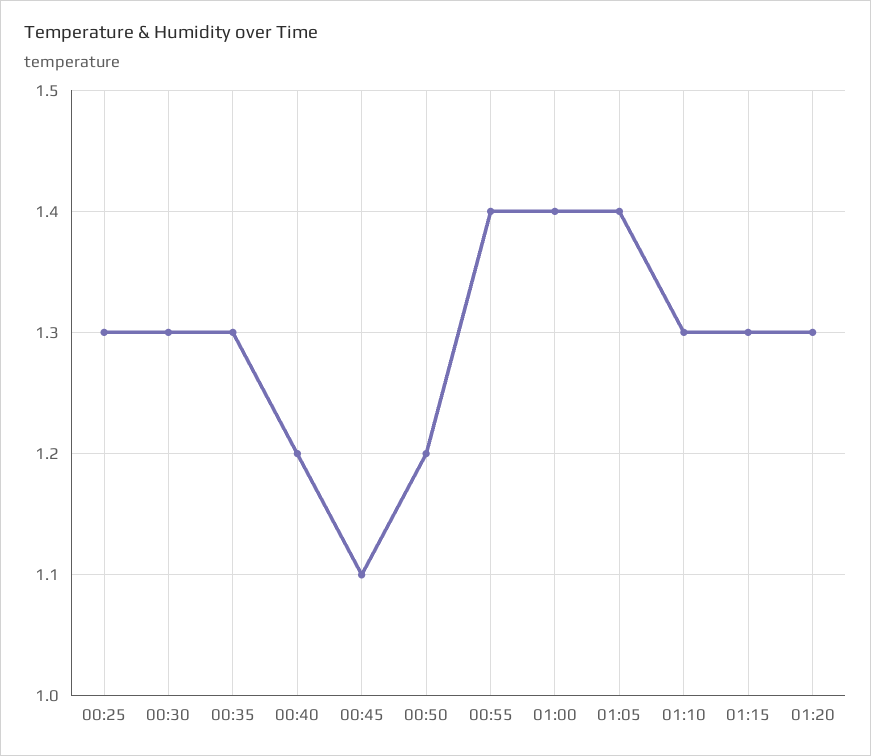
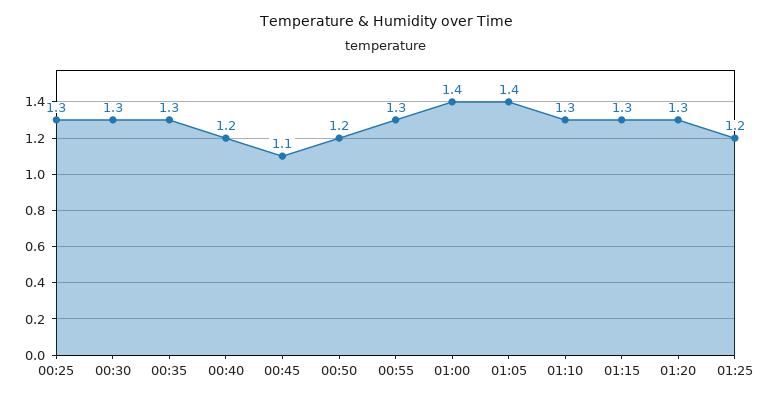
00:55: 1.4 -> 1.3
01:25: none -> 1.2

